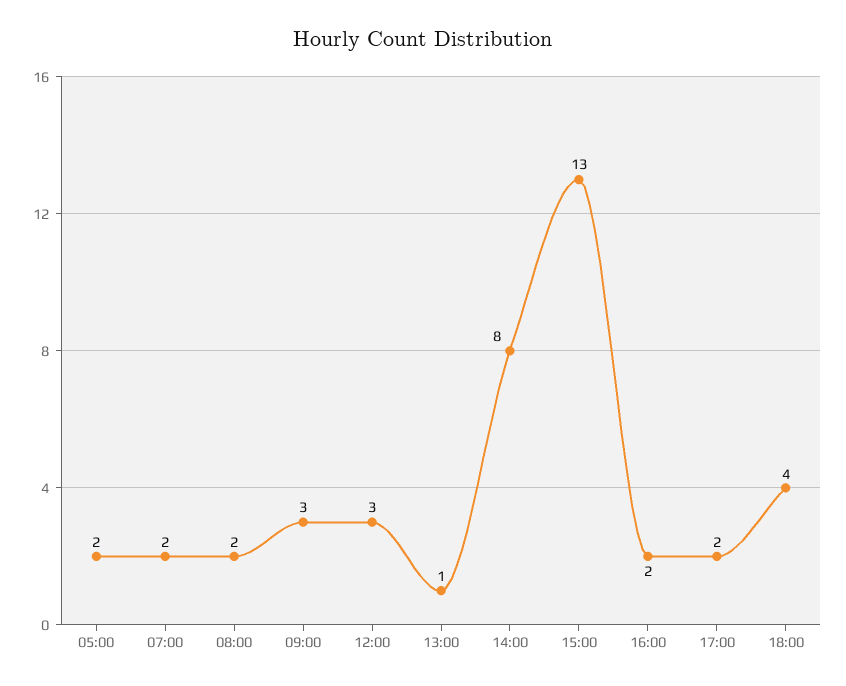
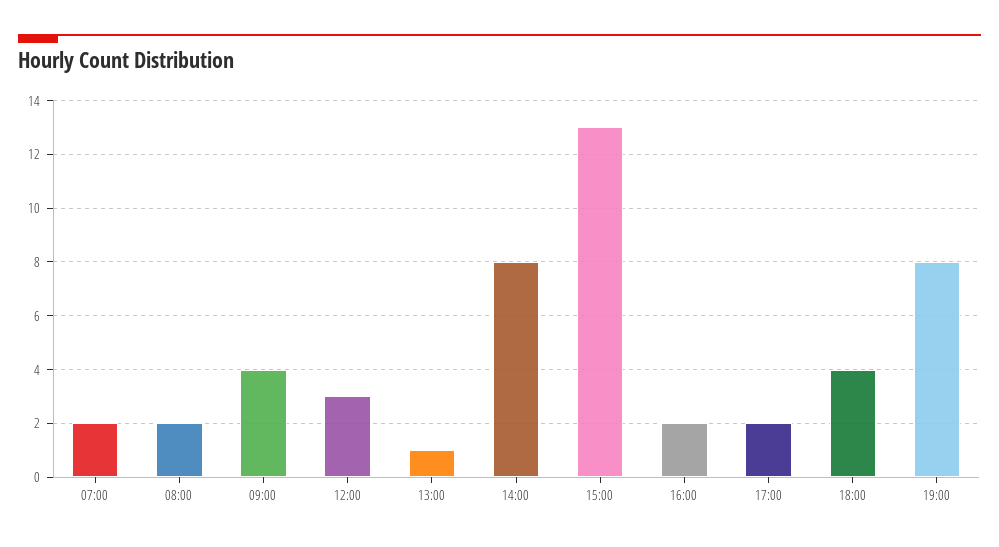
05:00: 2 -> none
09:00: 3 -> 4
19:00: none -> 8

